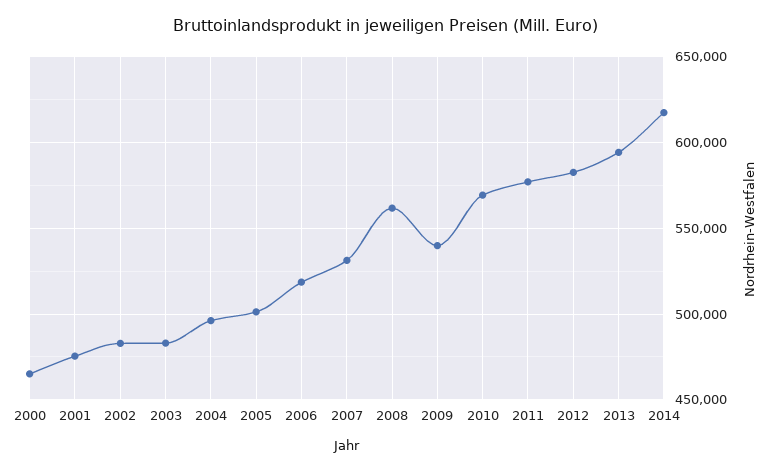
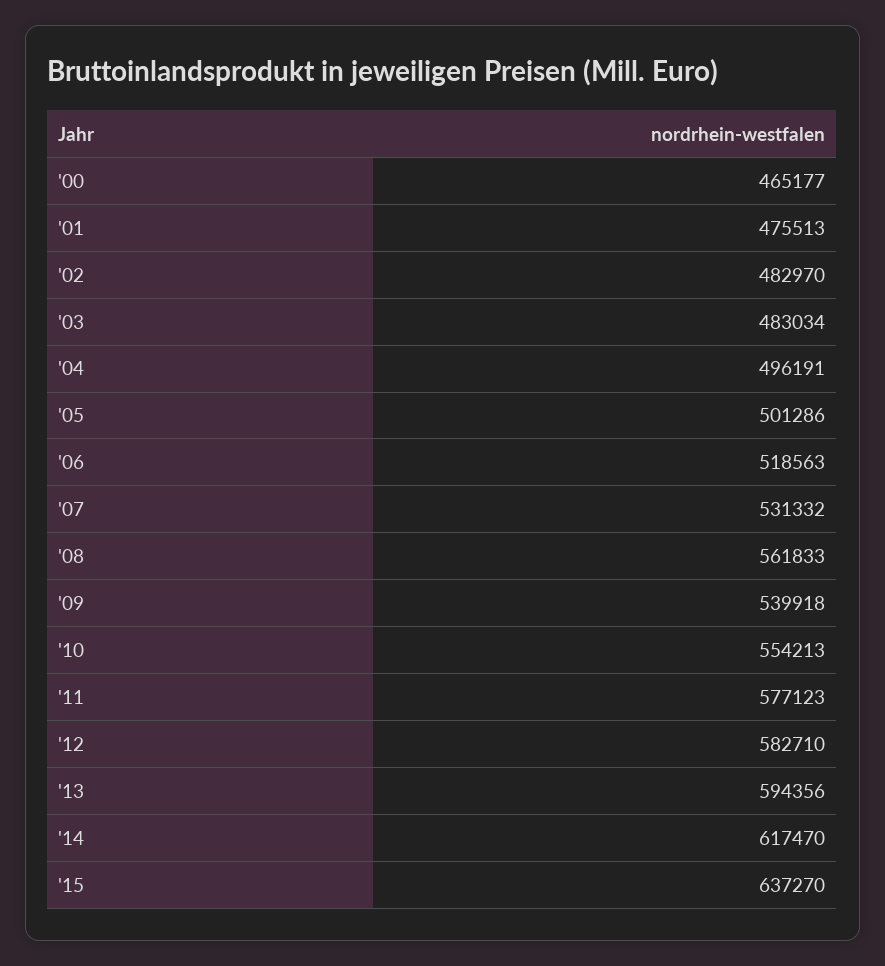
2010: 570000 -> 554213
'15: none -> 637270

